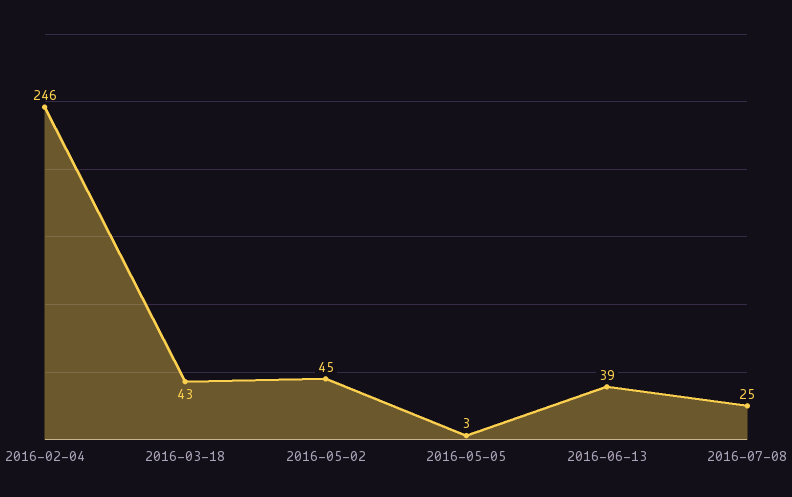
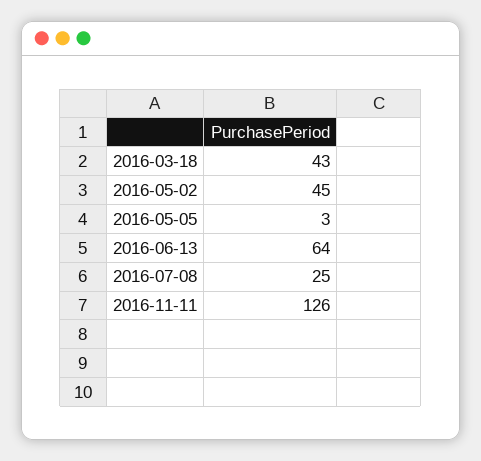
2016-02-04: 246 -> none
2016-06-13: 39 -> 64
2016-11-11: none -> 126

